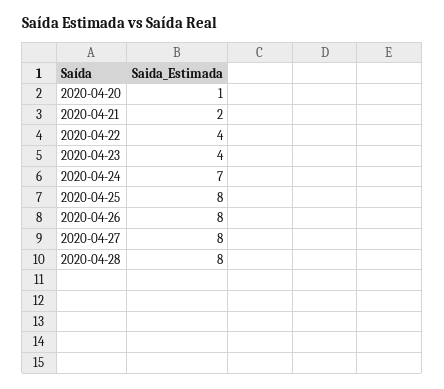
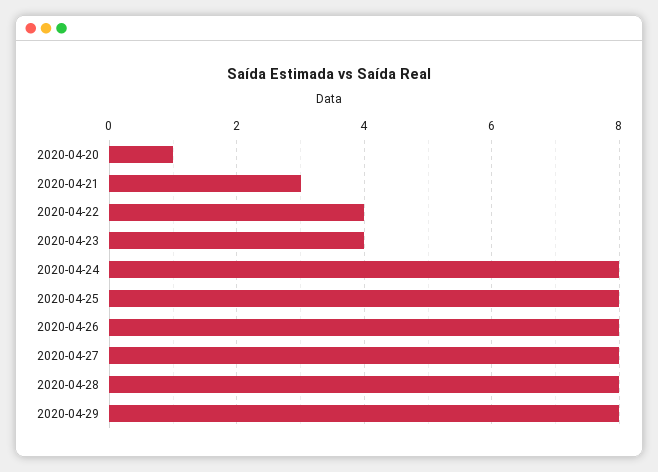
2020-04-21: 2 -> 3
2020-04-24: 7 -> 8
2020-04-29: none -> 8

